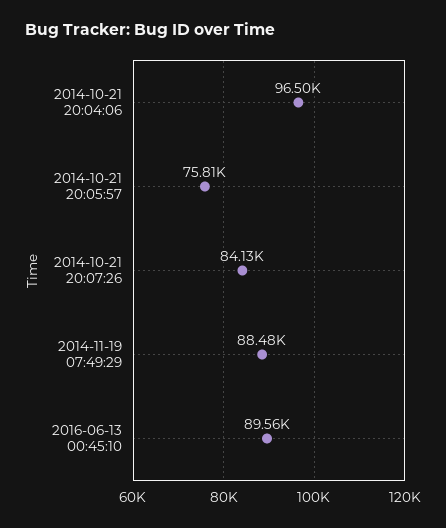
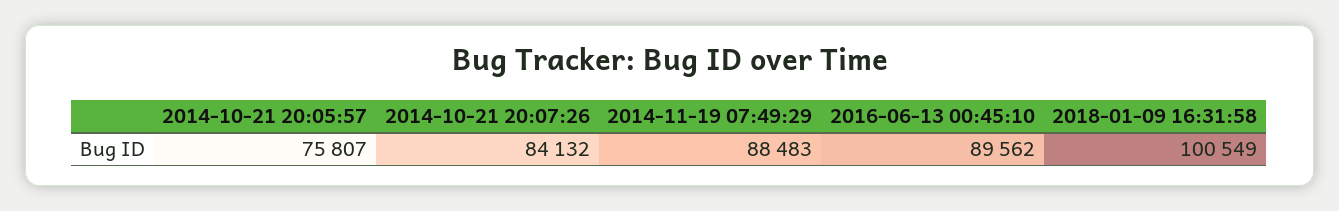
2014-10-21 20:04:06: 96500 -> none
2018-01-09 16:31:58: none -> 100549

